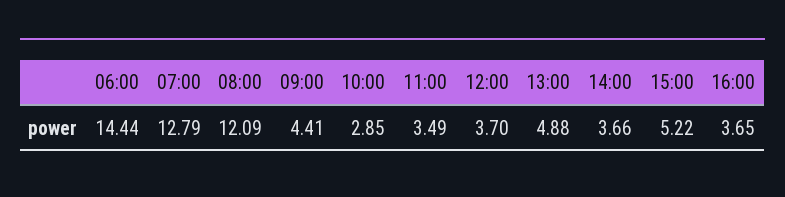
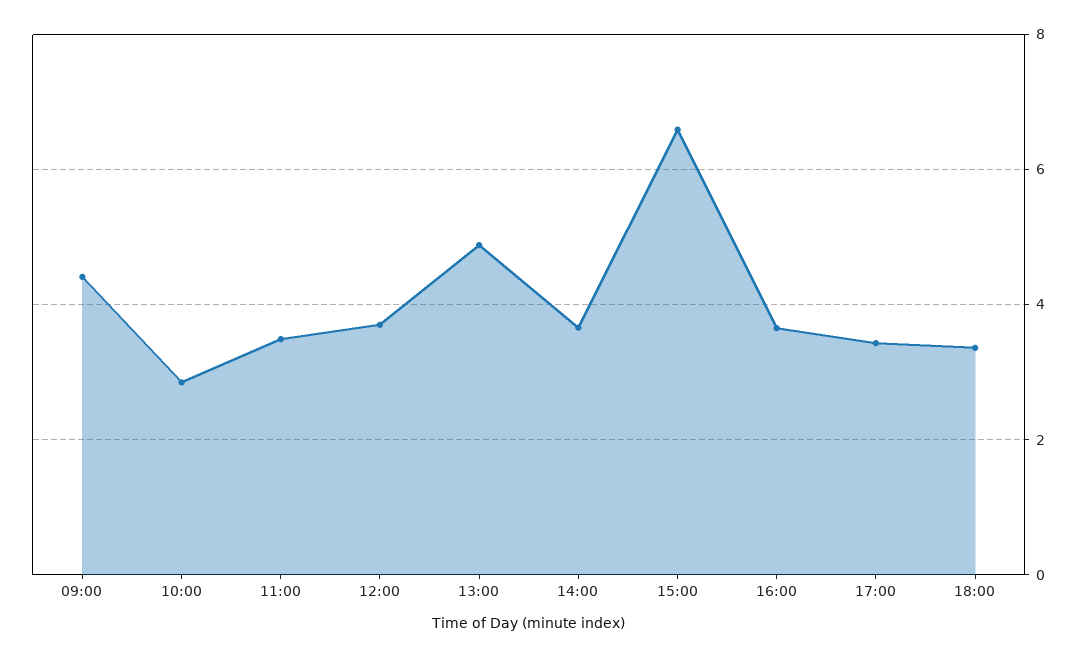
06:00: 14.44 -> none
07:00: 12.79 -> none
08:00: 12.09 -> none
15:00: 5.22 -> 6.6
17:00: none -> 3.4
18:00: none -> 3.4

